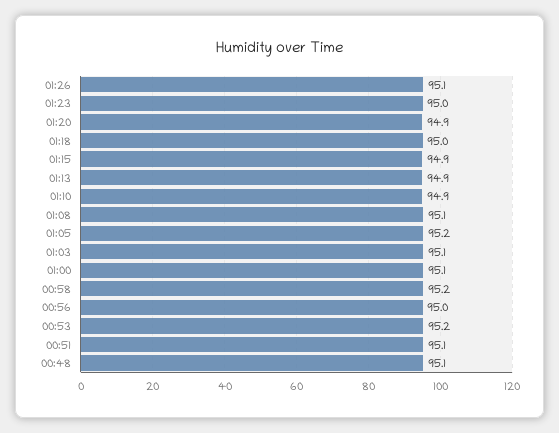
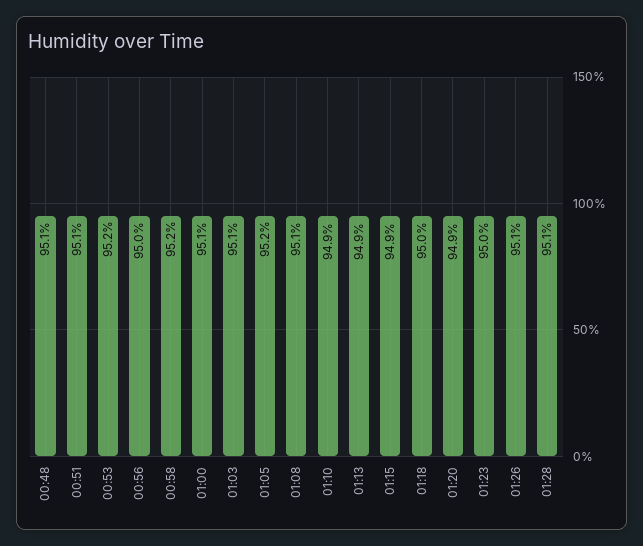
01:28: none -> 95.1

